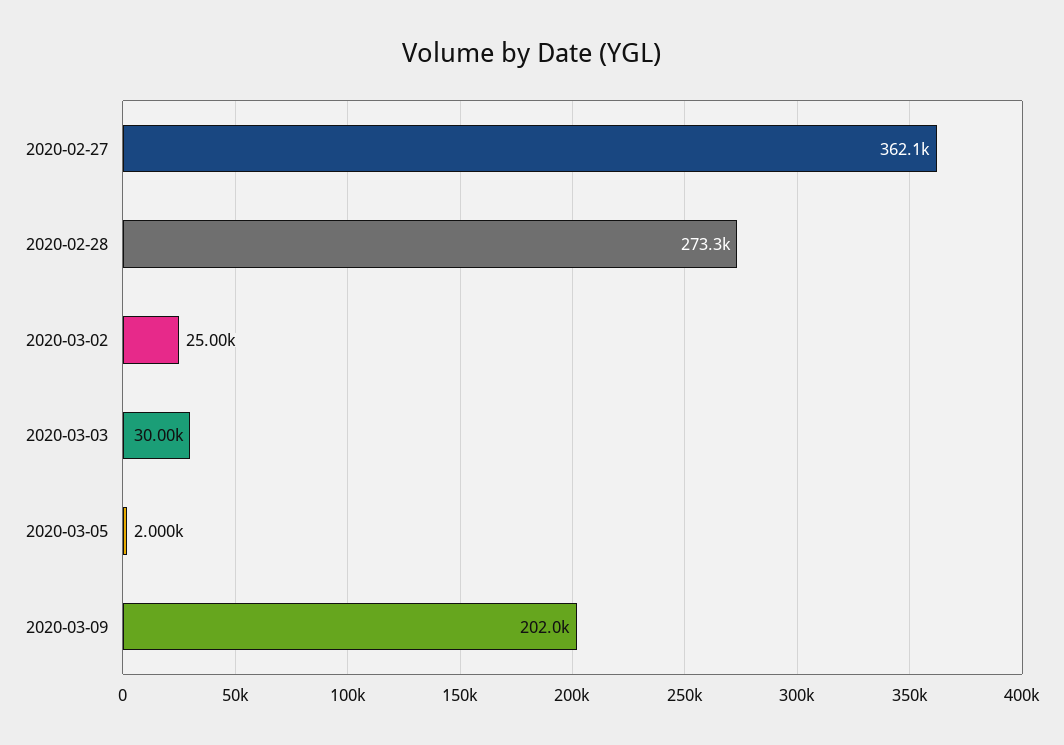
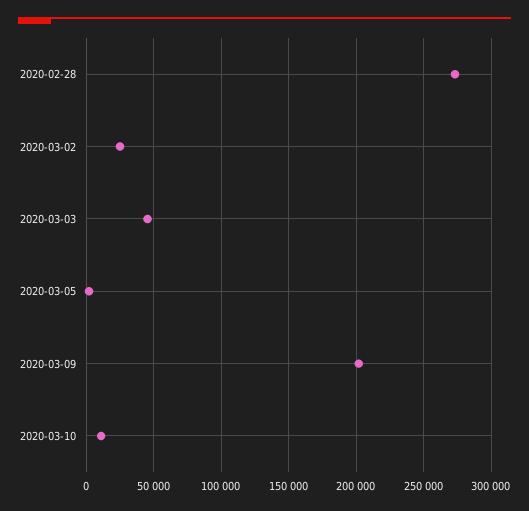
2020-02-27: 362100 -> none
2020-03-03: 30000 -> 45000
2020-03-10: none -> 10000

